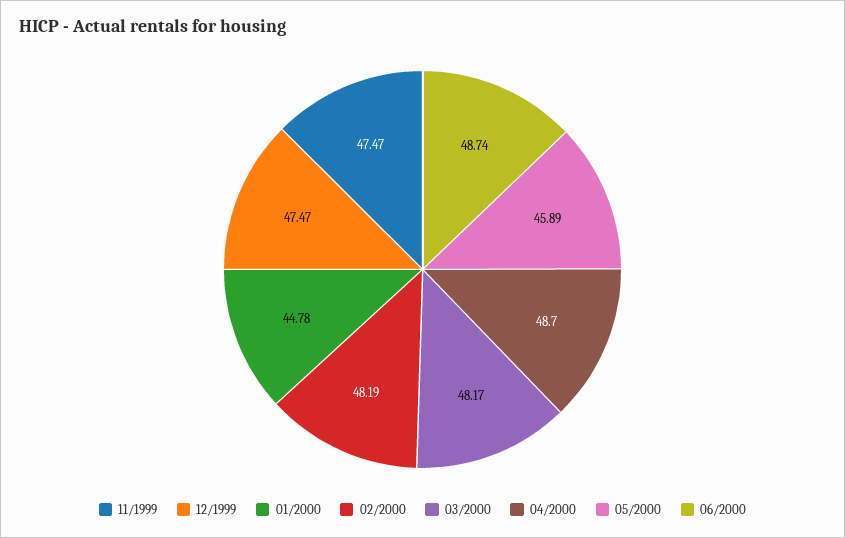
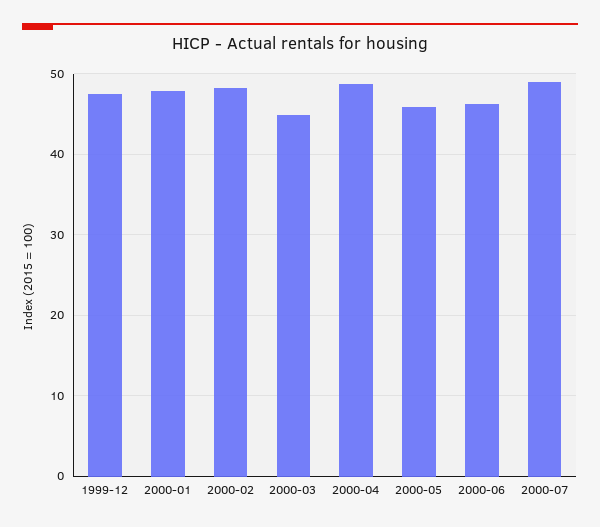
11/1999: 47.47 -> none
01/2000: 44.78 -> 48
03/2000: 48.17 -> 45
06/2000: 48.74 -> 46
2000-07: none -> 49

